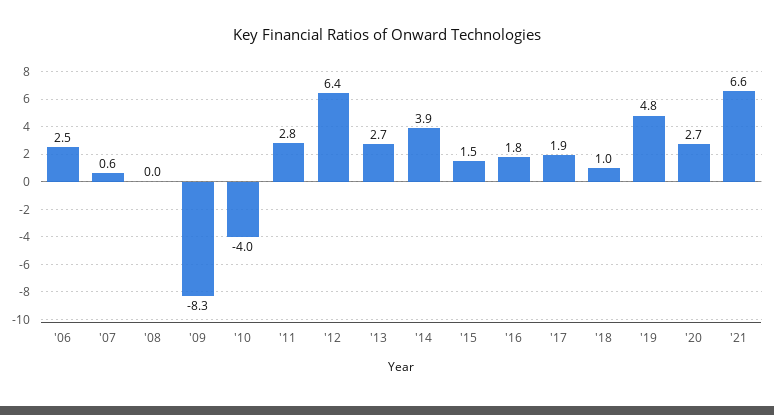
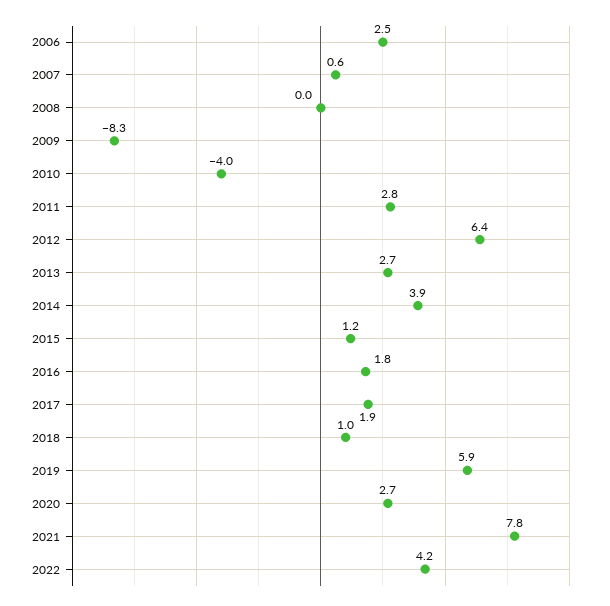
'15: 1.5 -> 1.2
'19: 4.8 -> 5.9
'21: 6.6 -> 7.8
2022: none -> 4.2

